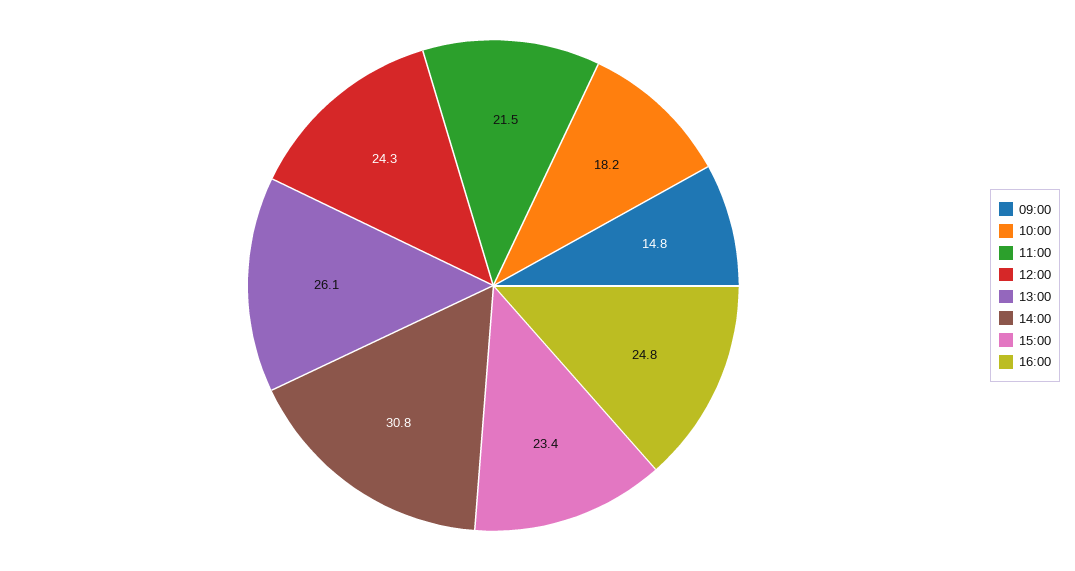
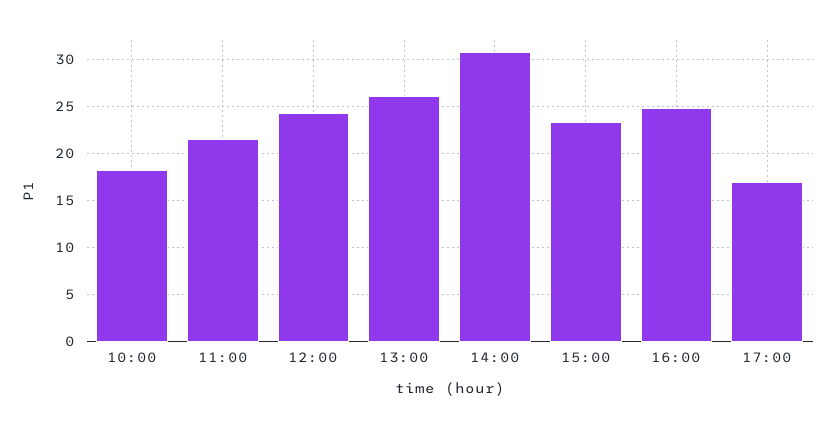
09:00: 14.8 -> none
17:00: none -> 17

